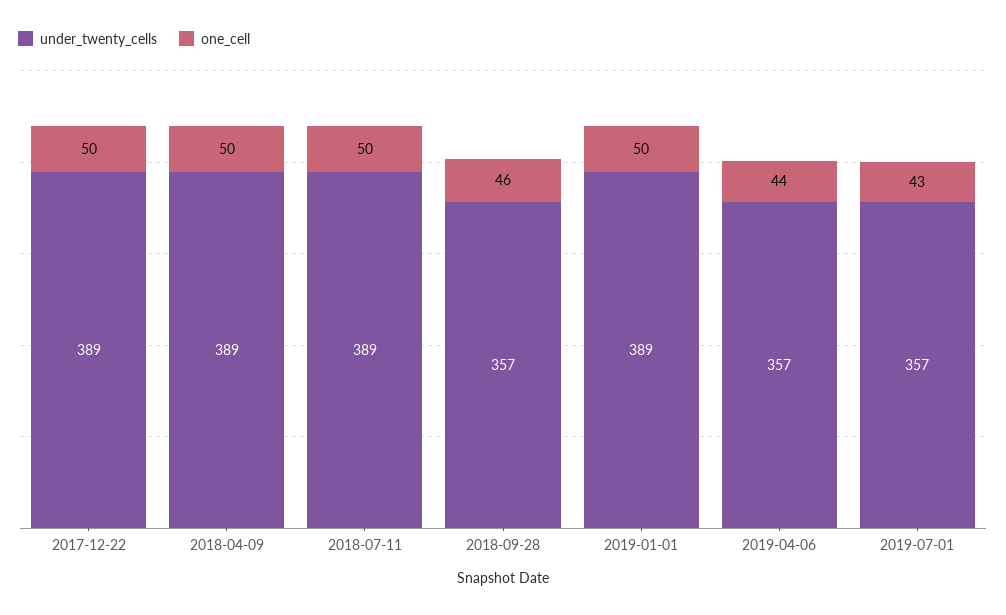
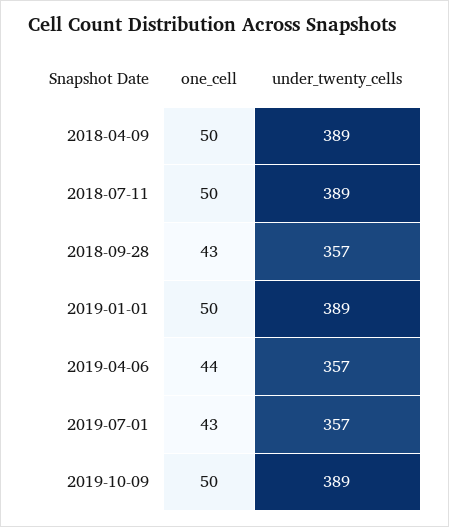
under_twenty_cells, 2017-12-22: 389 -> none
one_cell, 2017-12-22: 50 -> none
one_cell, 2018-09-28: 46 -> 43
one_cell, 2019-10-09: none -> 50
under_twenty_cells, 2019-10-09: none -> 389

